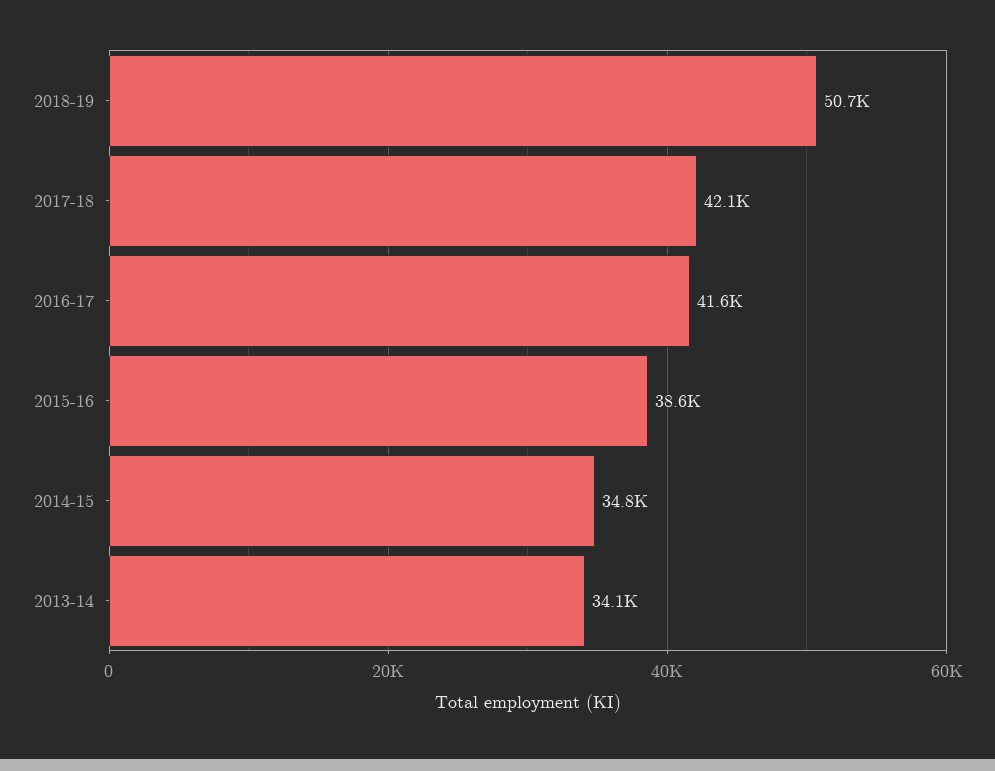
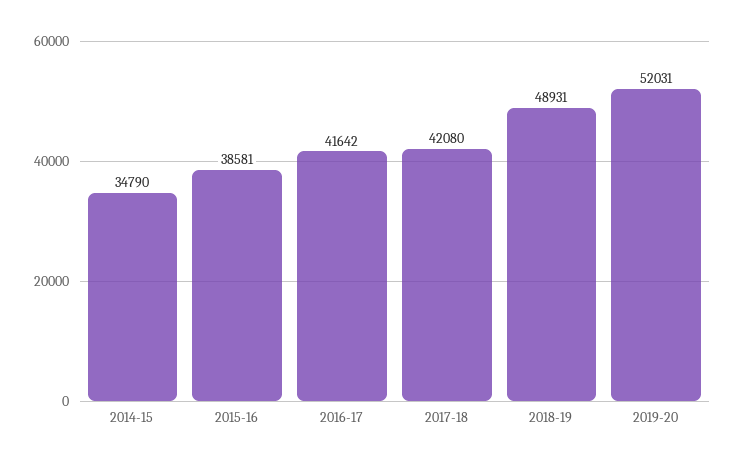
2018-19: 50700 -> 48931
2013-14: 34100 -> none
2019-20: none -> 52031

